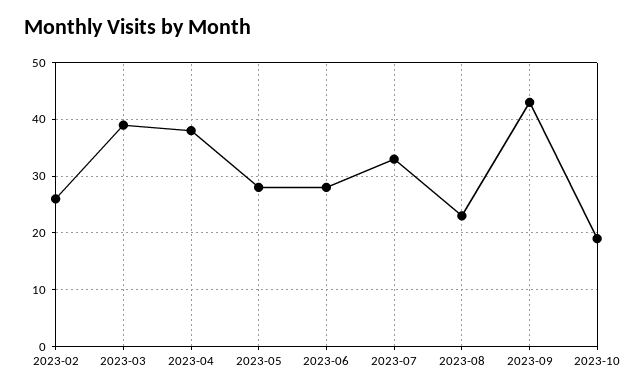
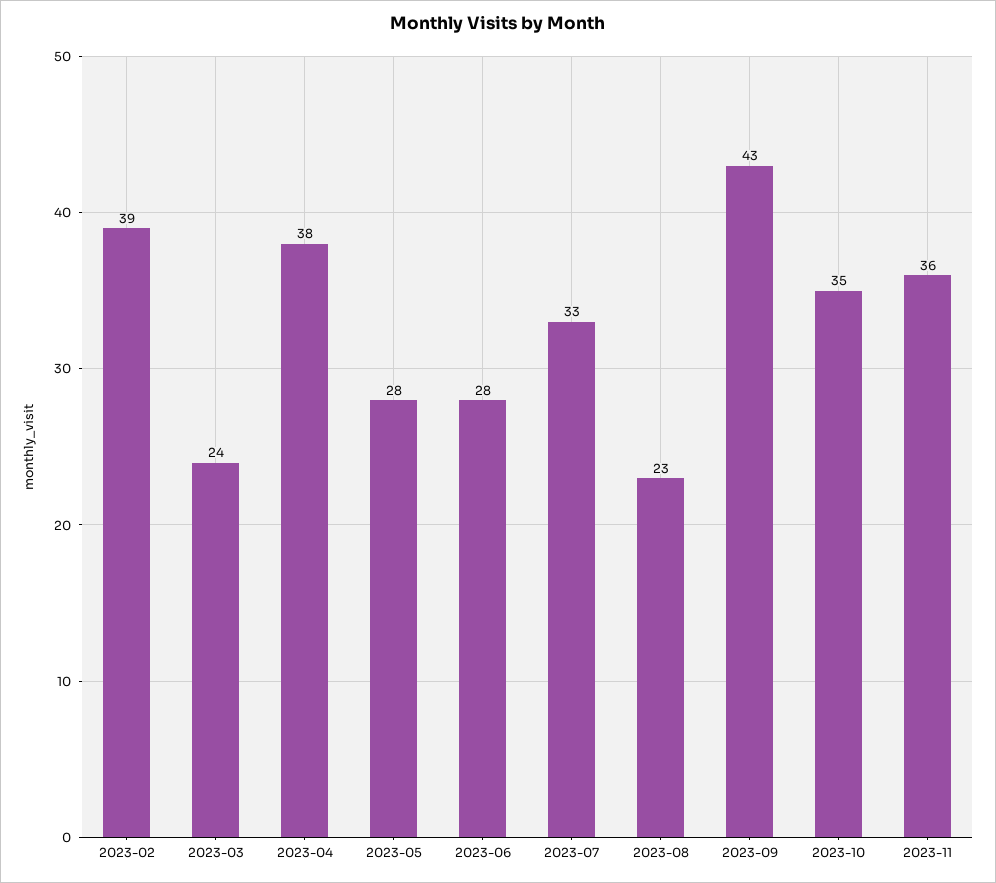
2023-02: 25 -> 39
2023-03: 40 -> 24
2023-10: 20 -> 35
2023-11: none -> 36

